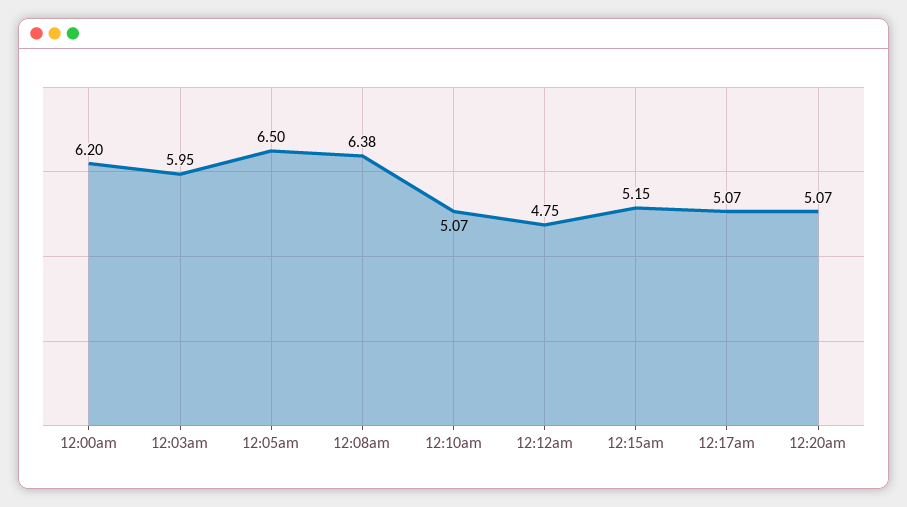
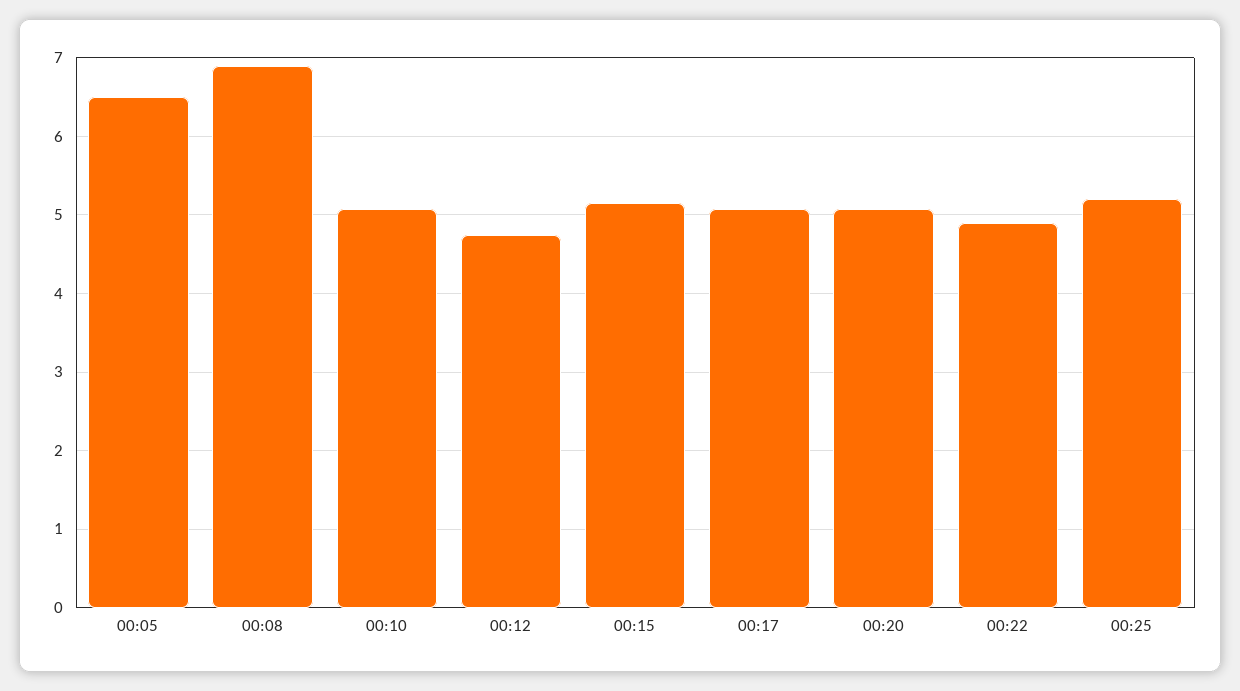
12:00am: 6.2 -> none
12:03am: 5.95 -> none
12:08am: 6.38 -> 6.9
00:22: none -> 4.9
00:25: none -> 5.2

